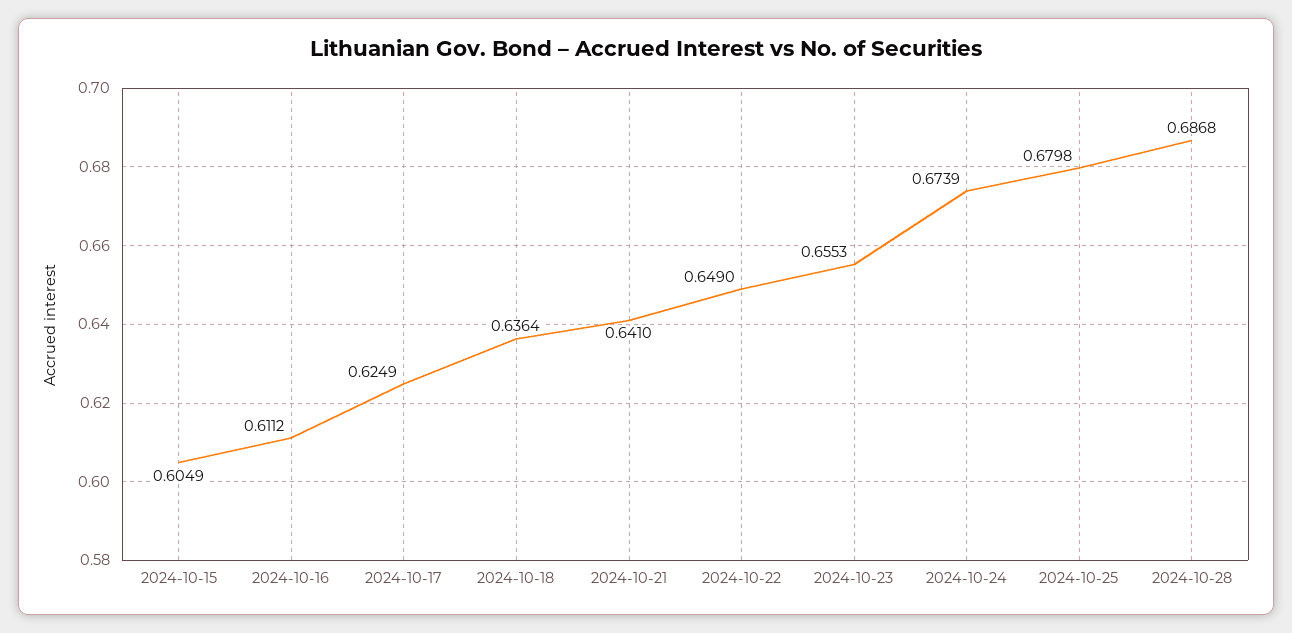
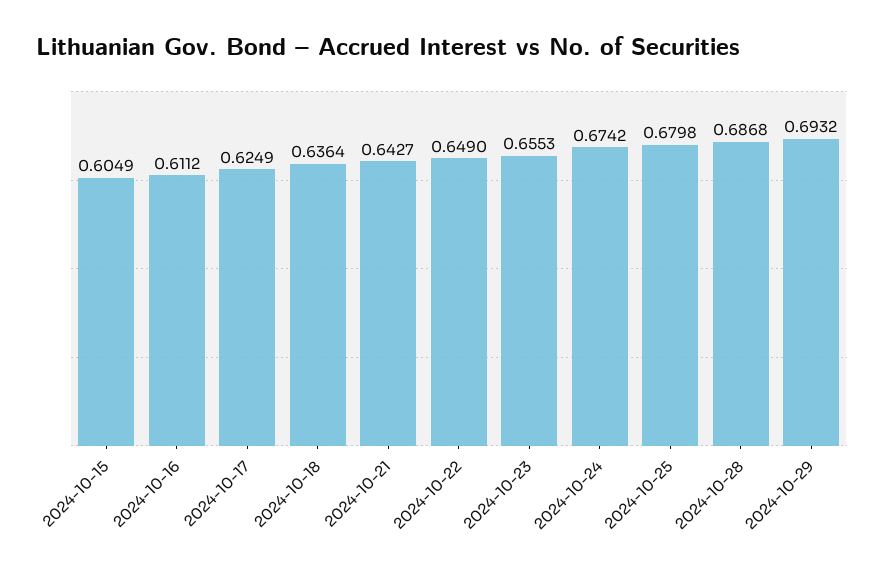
2024-10-21: 0.641 -> 0.6427
2024-10-24: 0.6739 -> 0.6742
2024-10-29: none -> 0.6932

